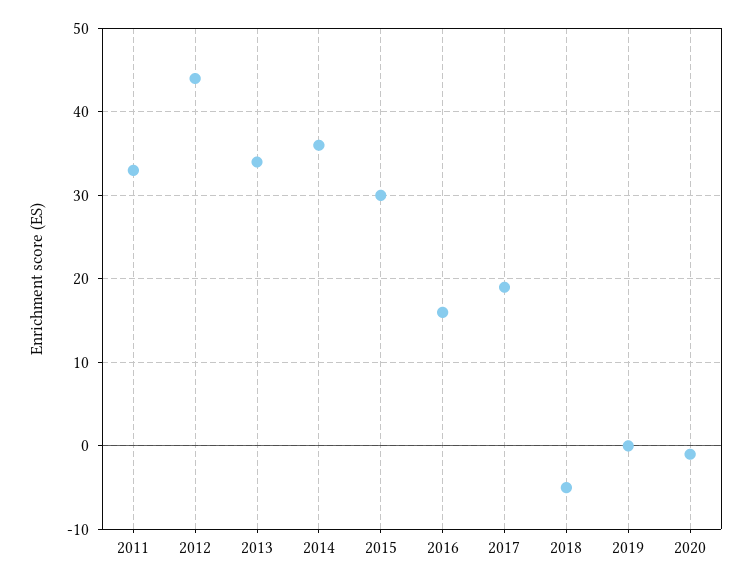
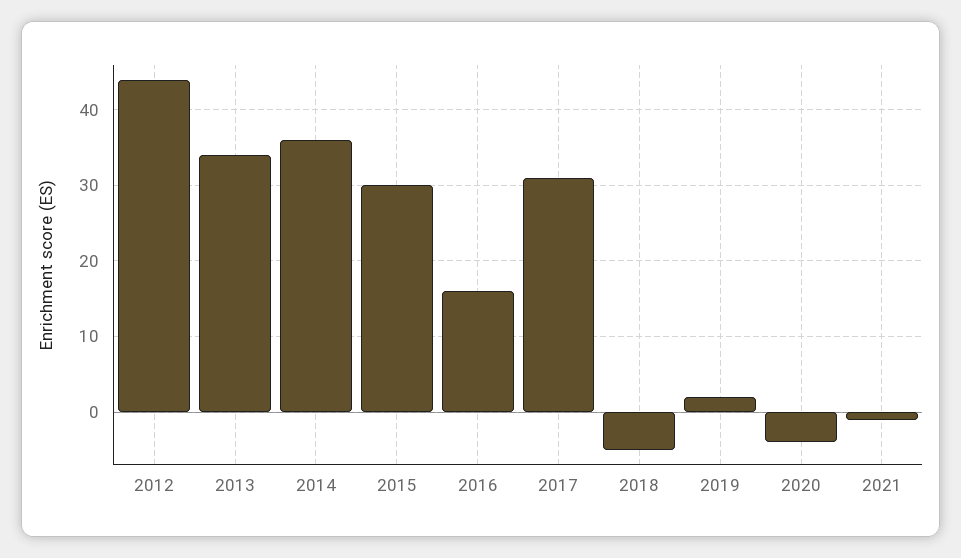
2011: 33 -> none
2017: 19 -> 31
2019: 0 -> 2
2020: -1 -> -4
2021: none -> -1

